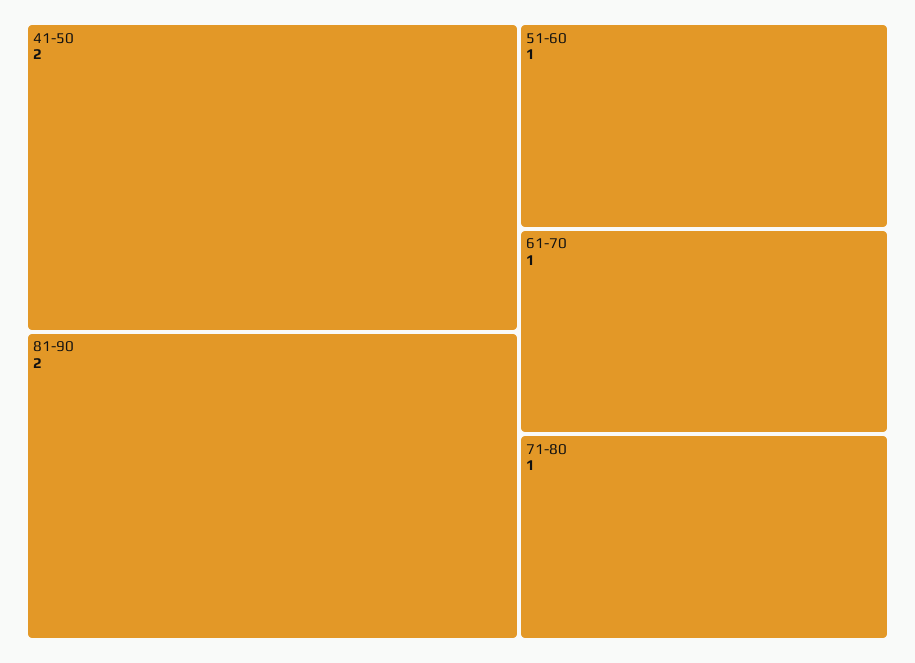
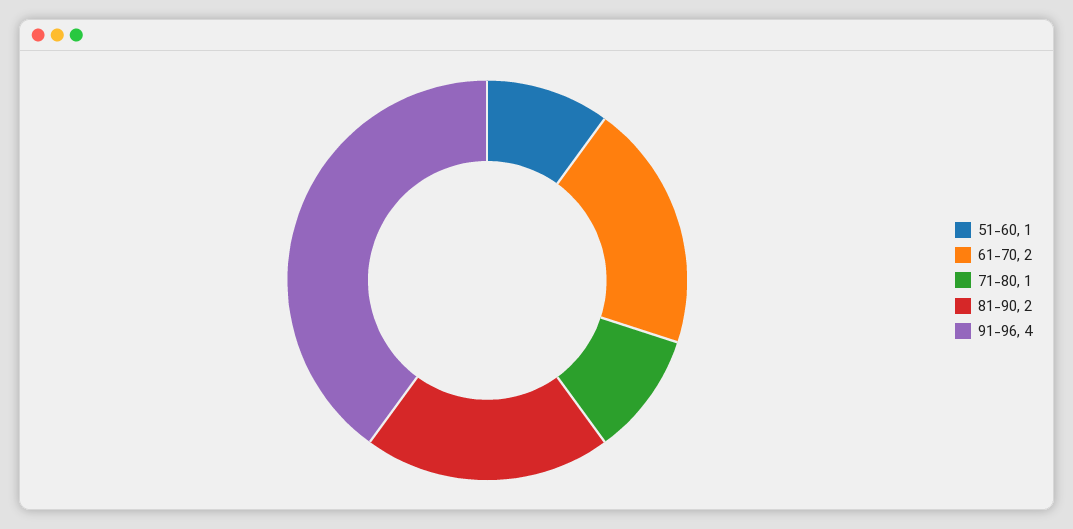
41-50: 2 -> none
61-70: 1 -> 2
91-96: none -> 4

